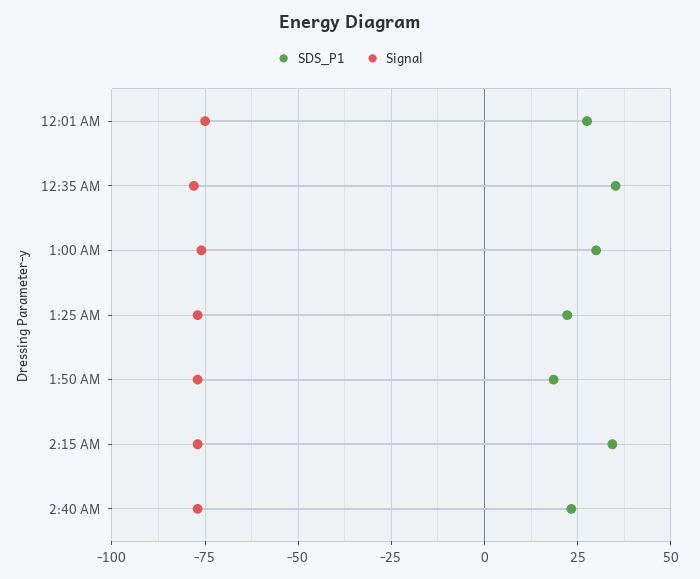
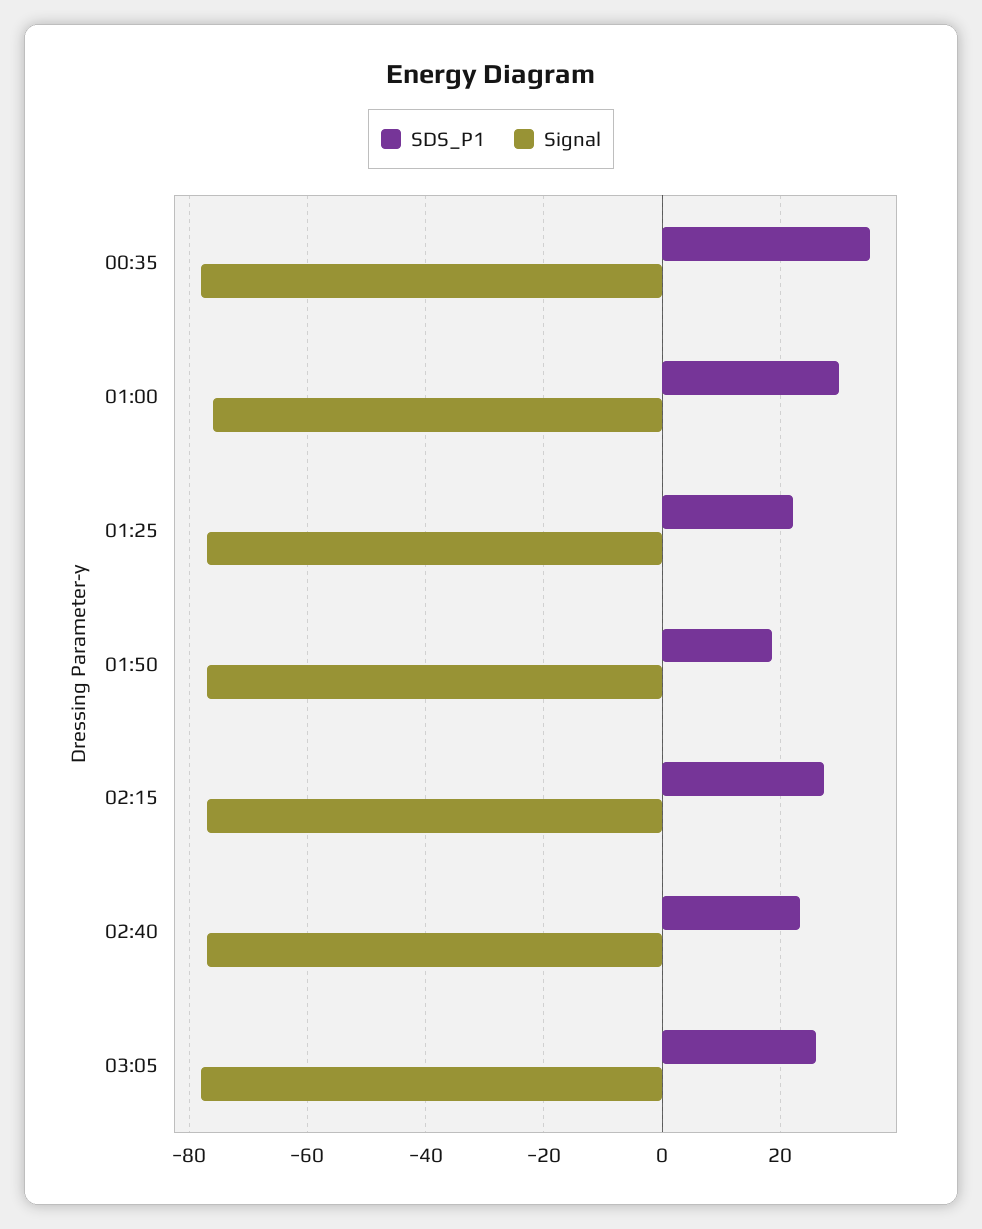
SDS_P1, 12:01 AM: 27.5 -> none
Signal, 12:01 AM: -75 -> none
SDS_P1, 2:15 AM: 35 -> 28
SDS_P1, 03:05: none -> 26
Signal, 03:05: none -> -78

